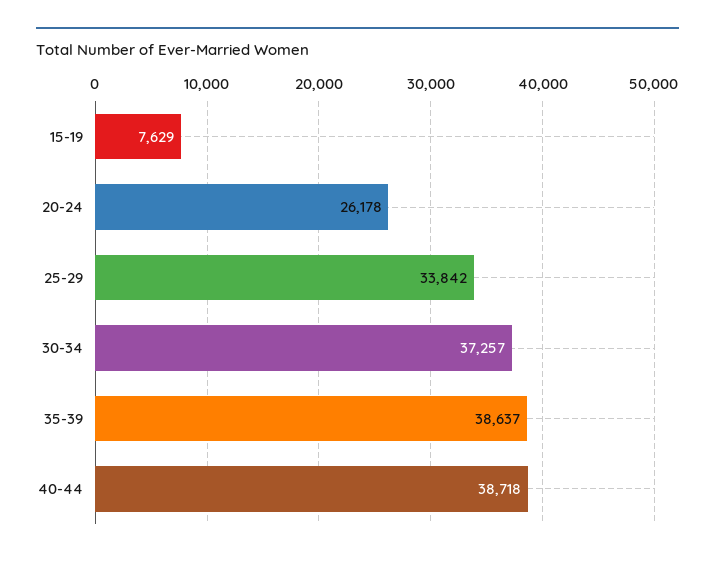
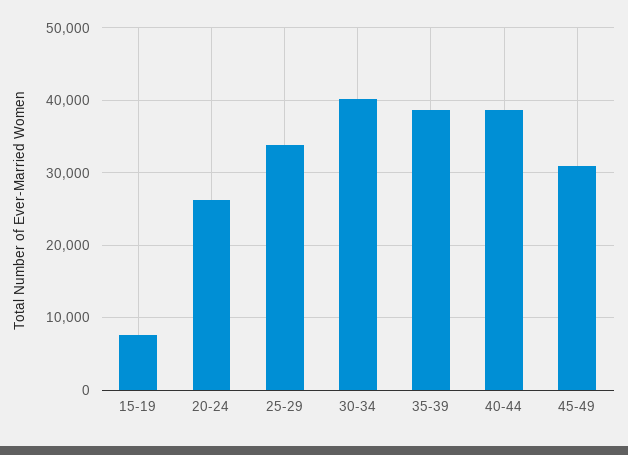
30-34: 37257 -> 40000
45-49: none -> 31000

